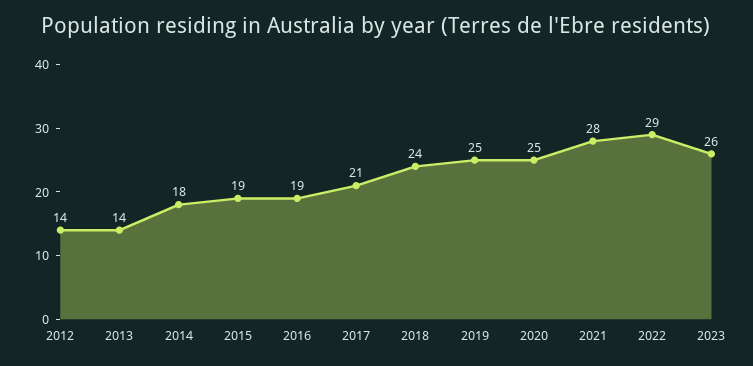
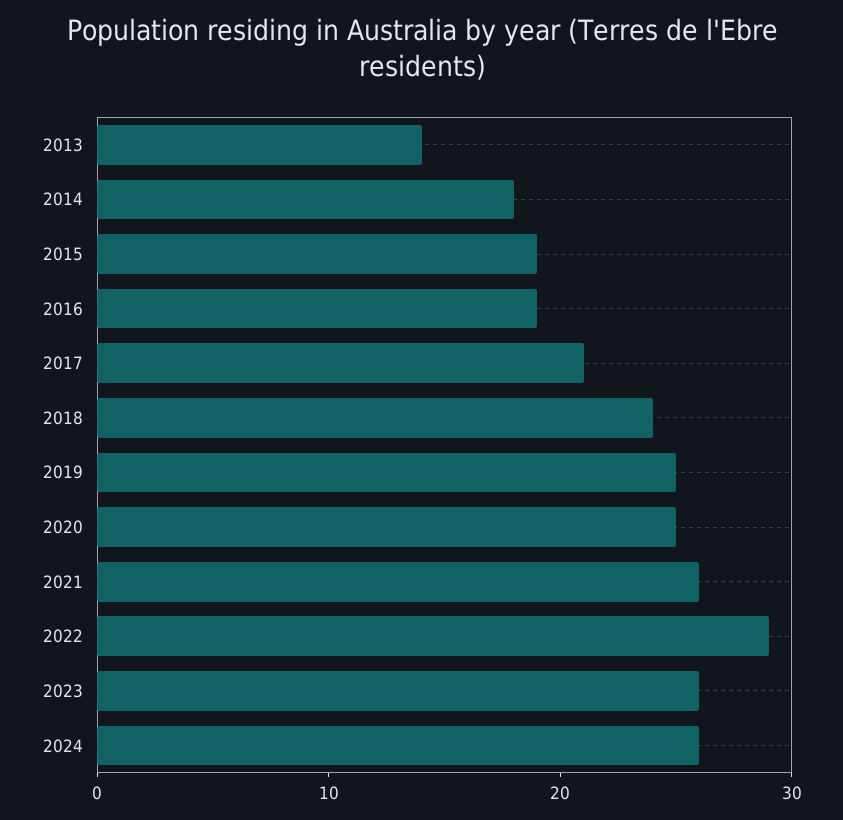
2012: 14 -> none
2021: 28 -> 26
2024: none -> 26

